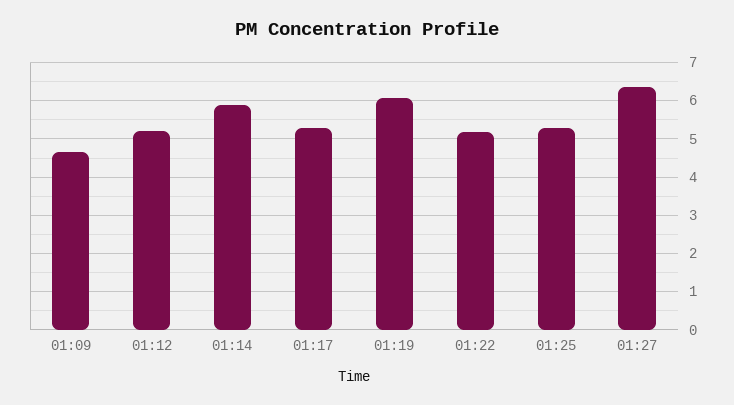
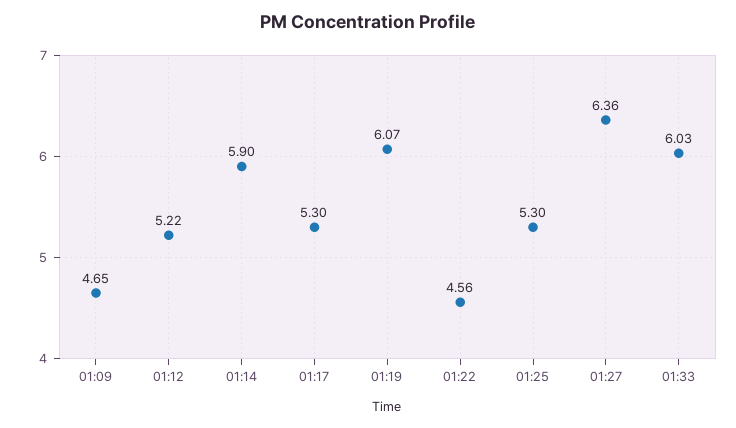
01:22: 5.2 -> 4.56
01:33: none -> 6.03

